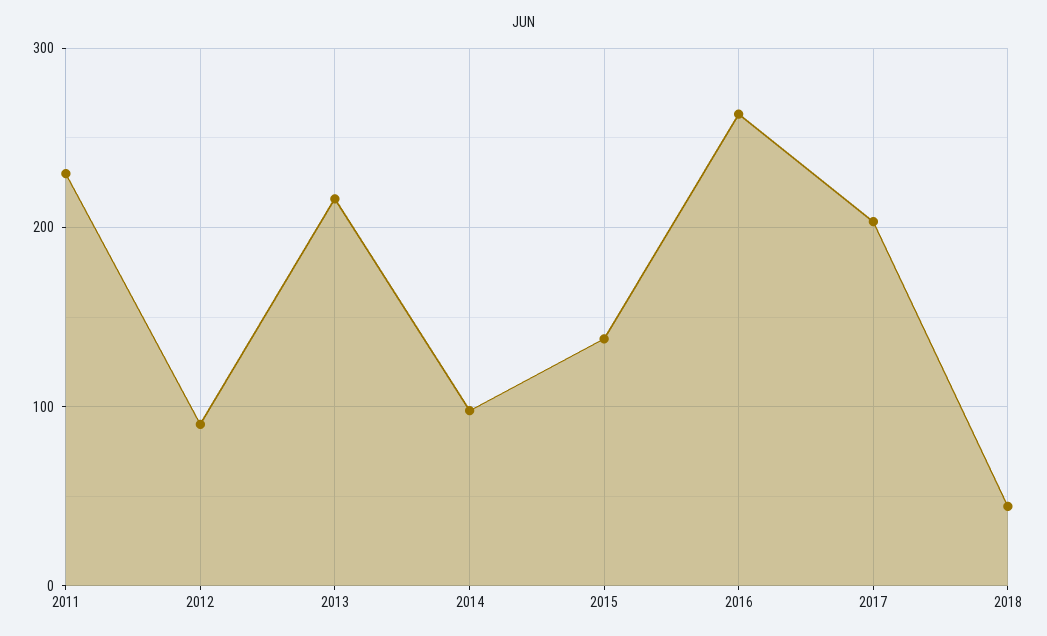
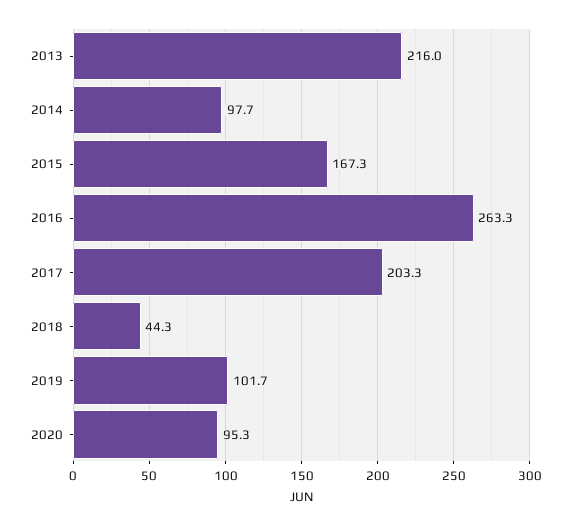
2011: 230 -> none
2012: 90 -> none
2015: 140 -> 167.3
2019: none -> 101.7
2020: none -> 95.3

